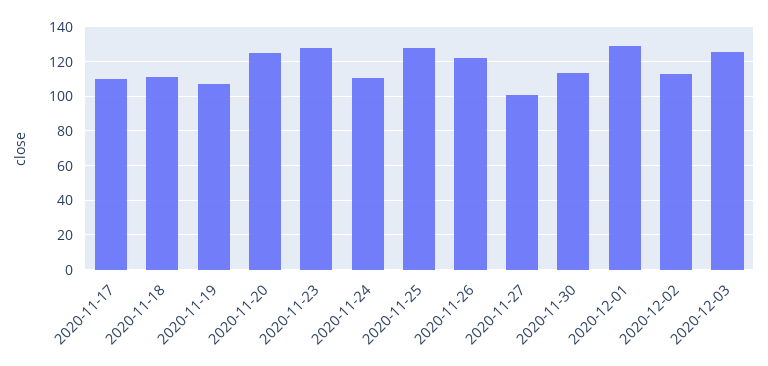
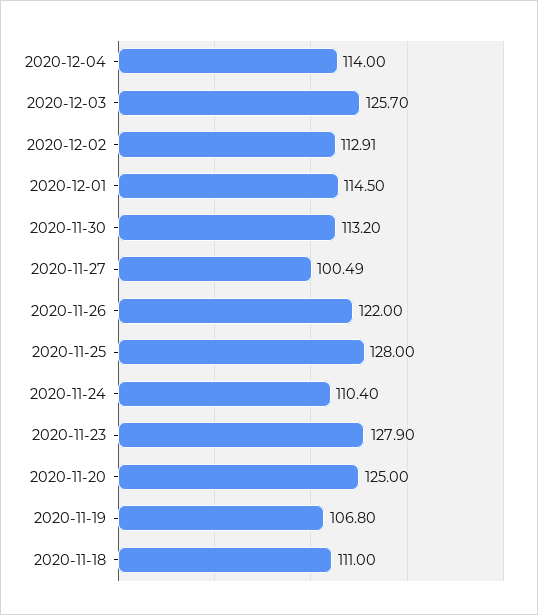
2020-11-17: 110 -> none
2020-12-01: 130 -> 114.5
2020-12-04: none -> 114

